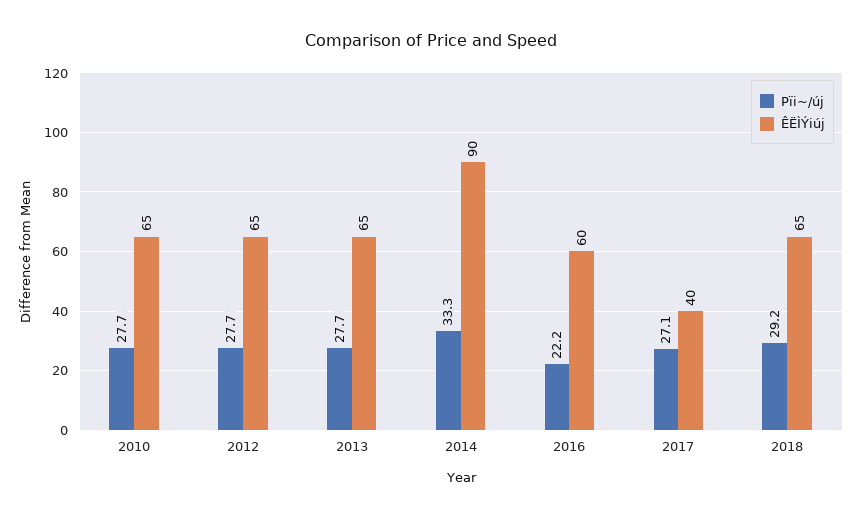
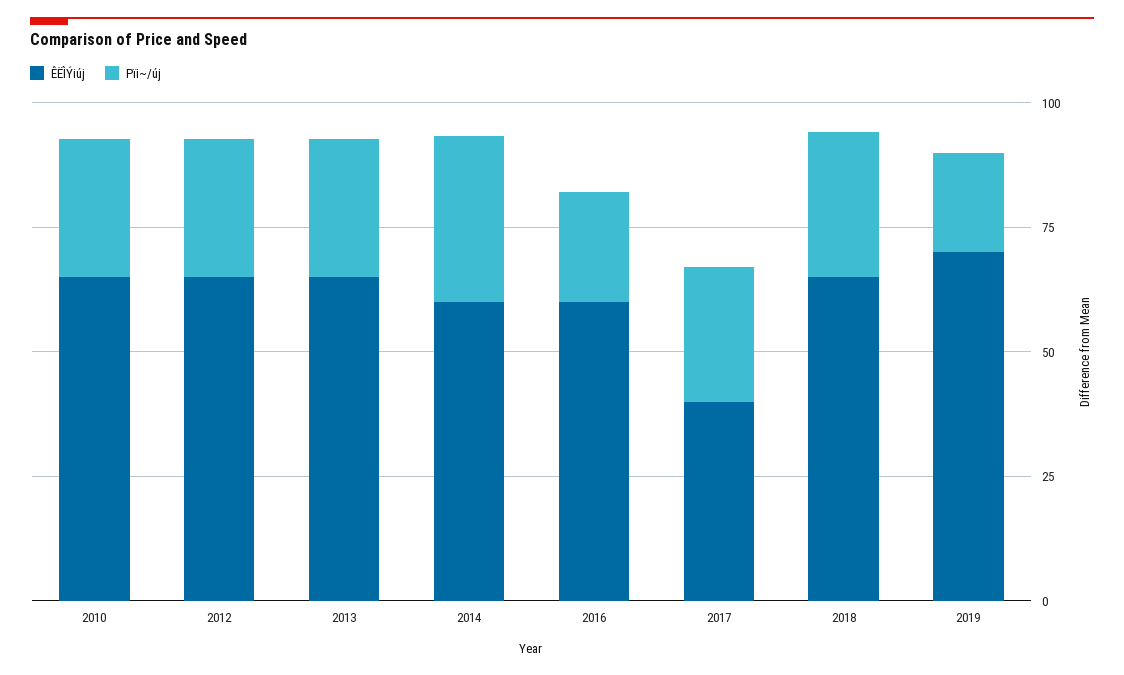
ÊËÌÝiúj, 2014: 90 -> 60
ÊËÌÝiúj, 2019: none -> 70
Pïi~/új, 2019: none -> 20

